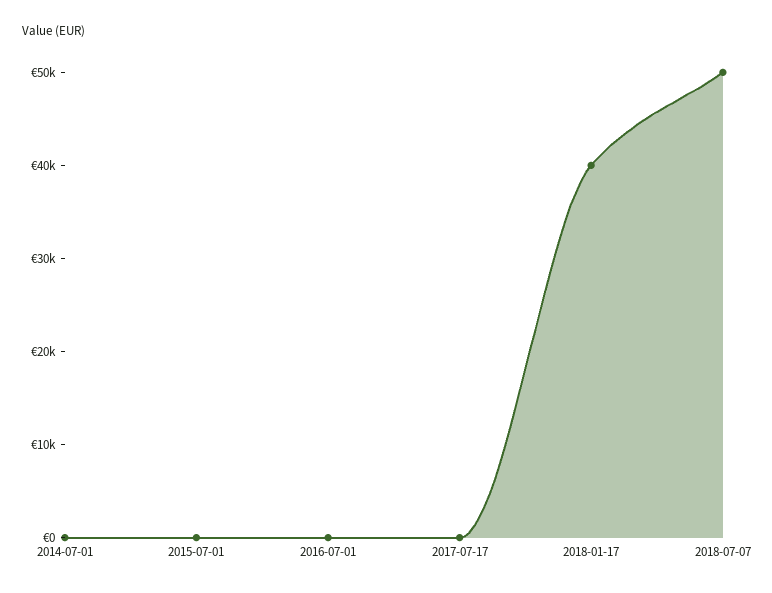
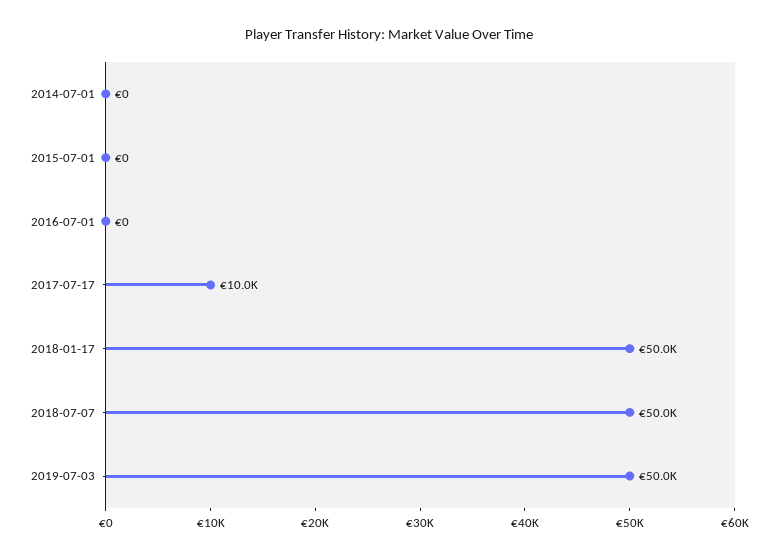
2017-07-17: 0 -> 10000
2018-01-17: 40000 -> 50000
2019-07-03: none -> 50000

